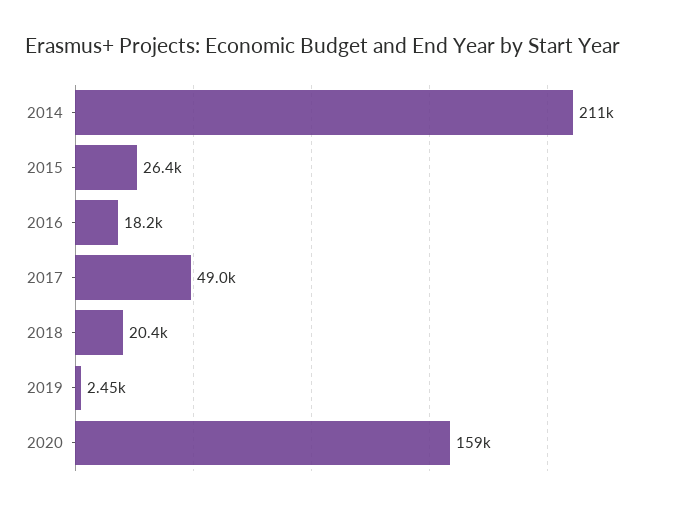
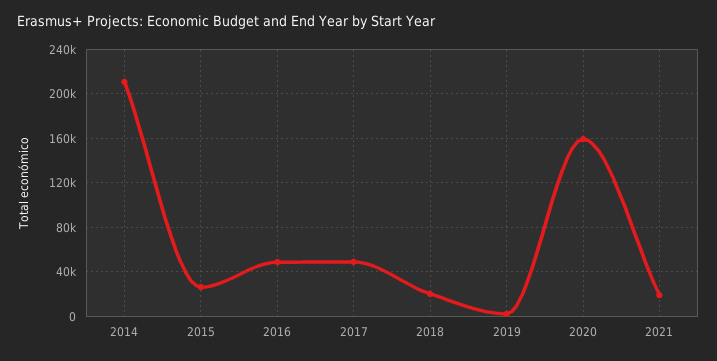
2016: 18200 -> 50000
2021: none -> 20000

